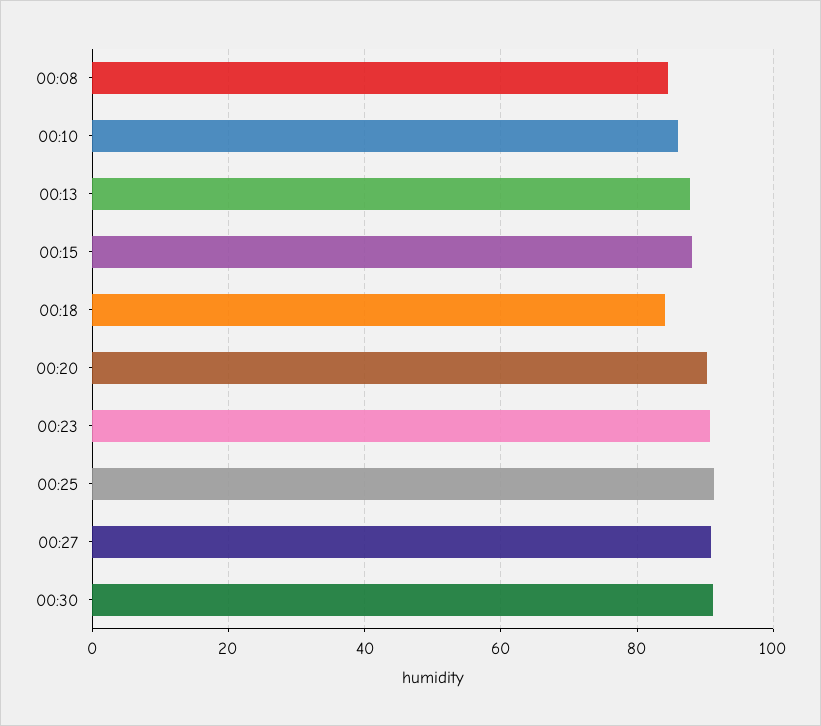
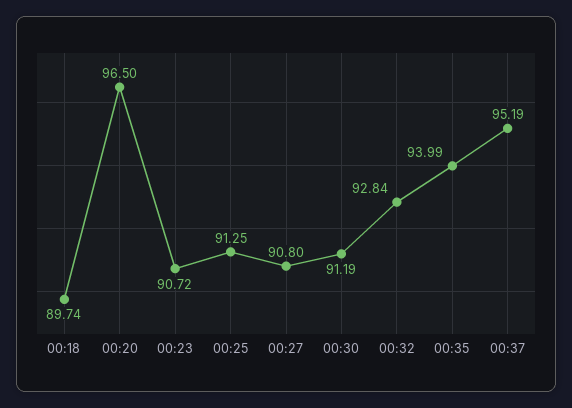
00:08: 84 -> none
00:10: 86 -> none
00:13: 88 -> none
00:15: 88 -> none
00:18: 84 -> 89.74
00:20: 90 -> 96.5
00:32: none -> 92.84
00:35: none -> 93.99
00:37: none -> 95.19

